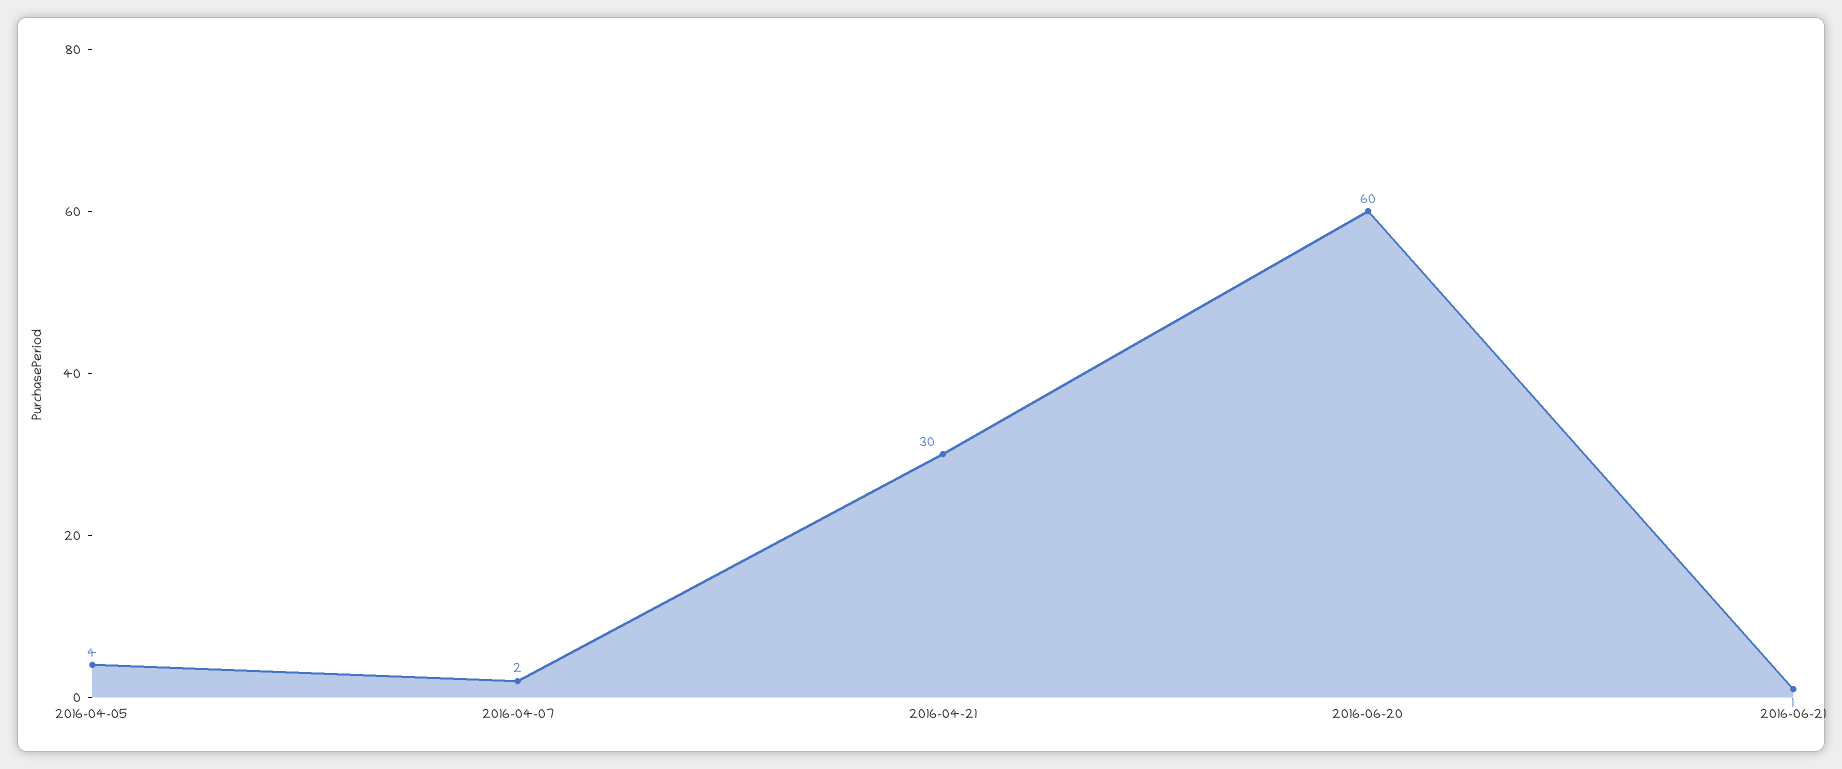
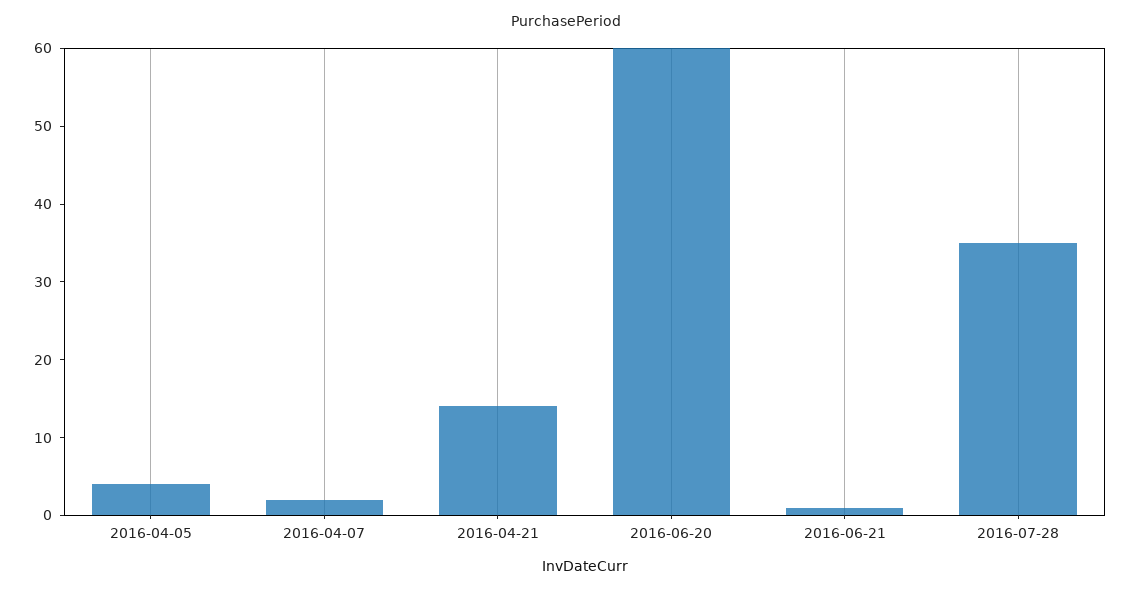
2016-04-21: 30 -> 15
2016-07-28: none -> 35

